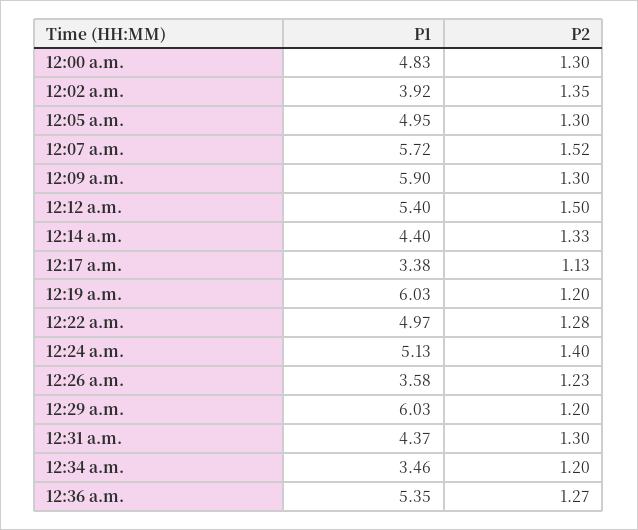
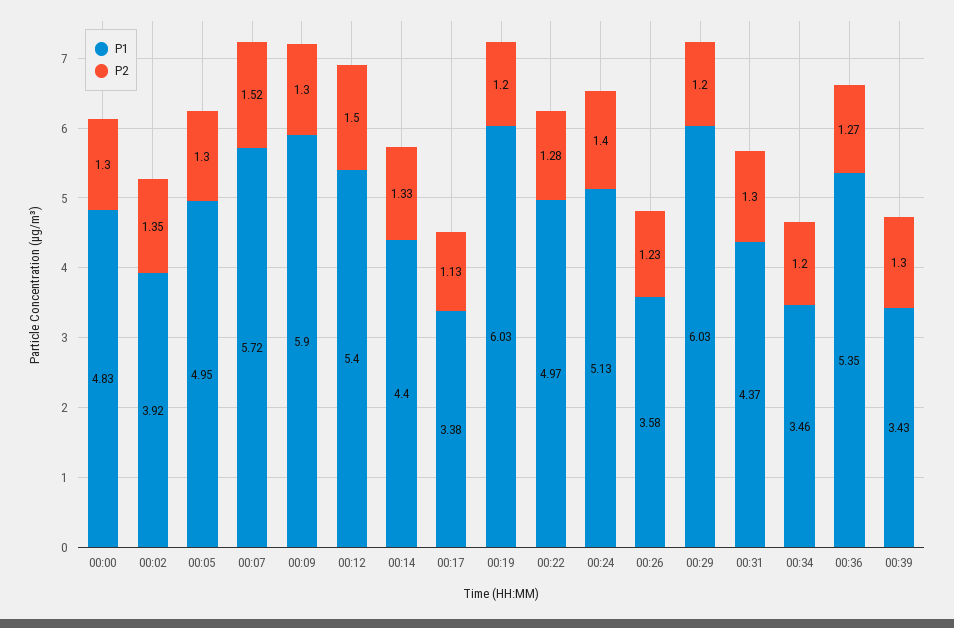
P1, 00:39: none -> 3.43
P2, 00:39: none -> 1.3

